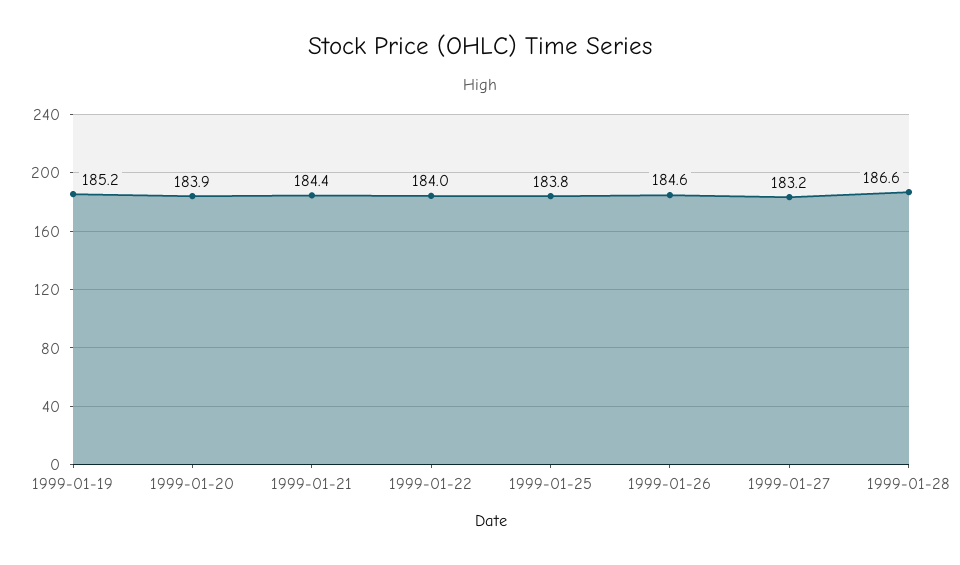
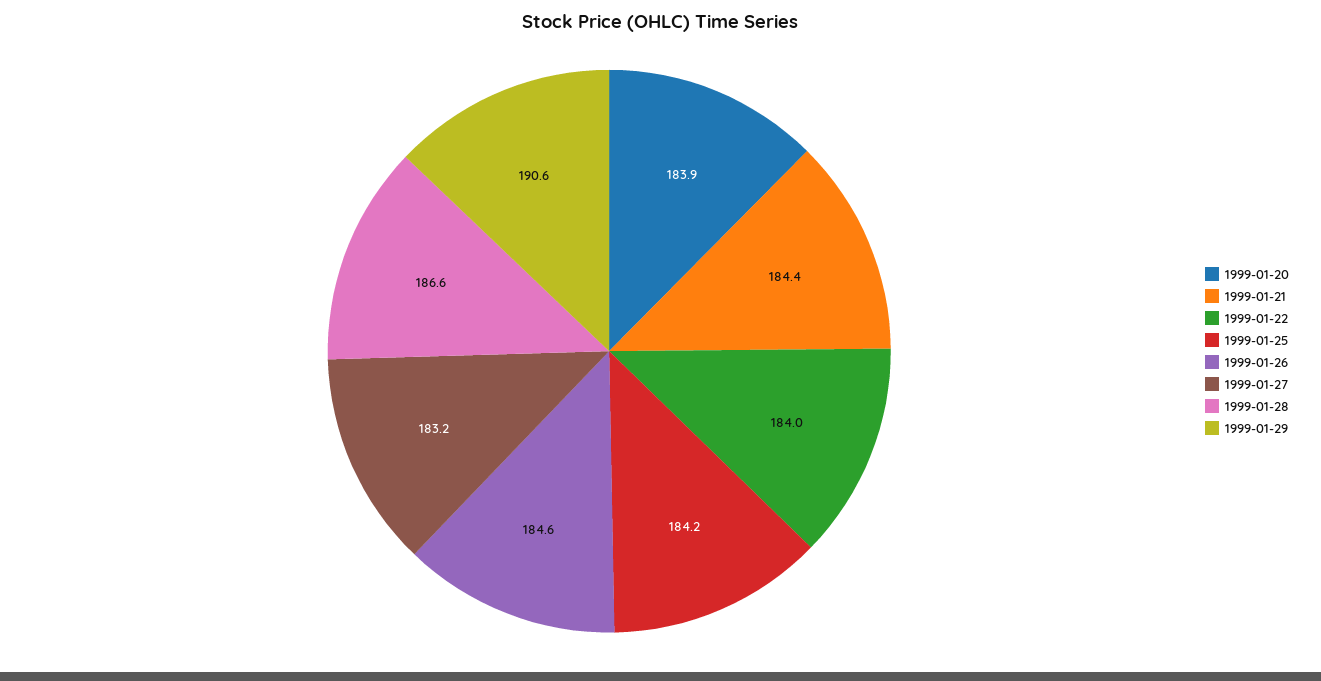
1999-01-19: 185.2 -> none
1999-01-25: 183.8 -> 184.2
1999-01-29: none -> 190.6

